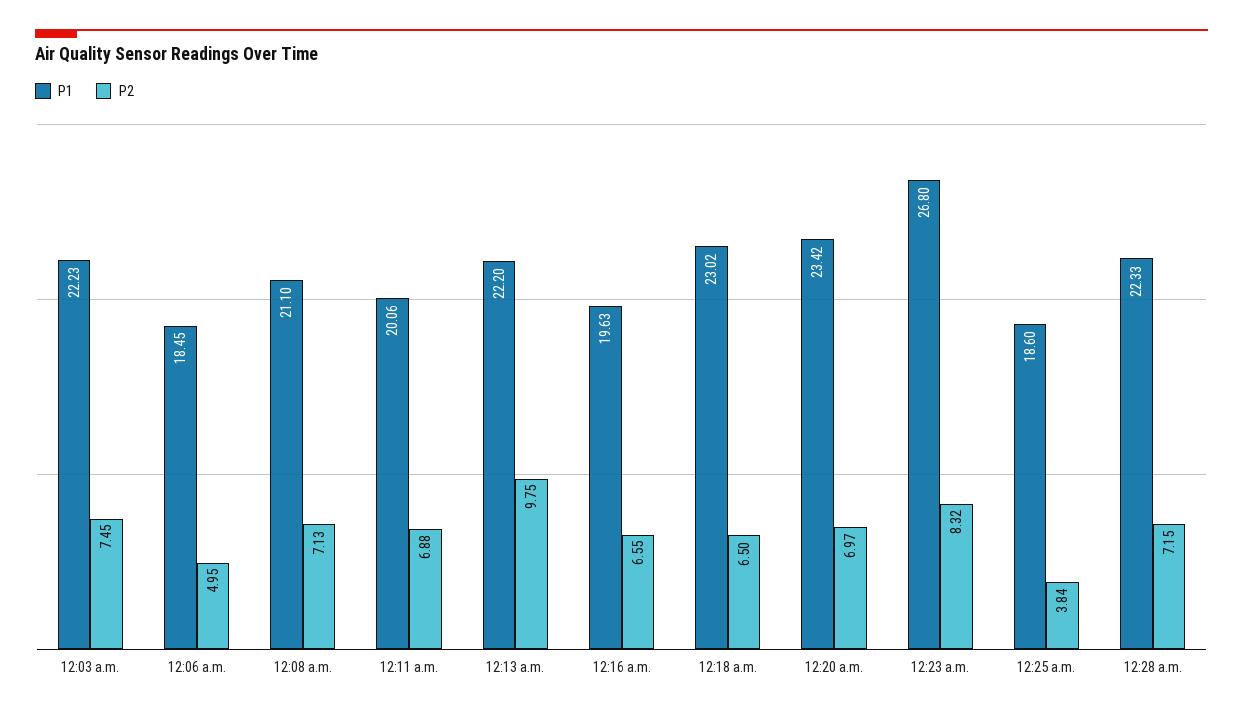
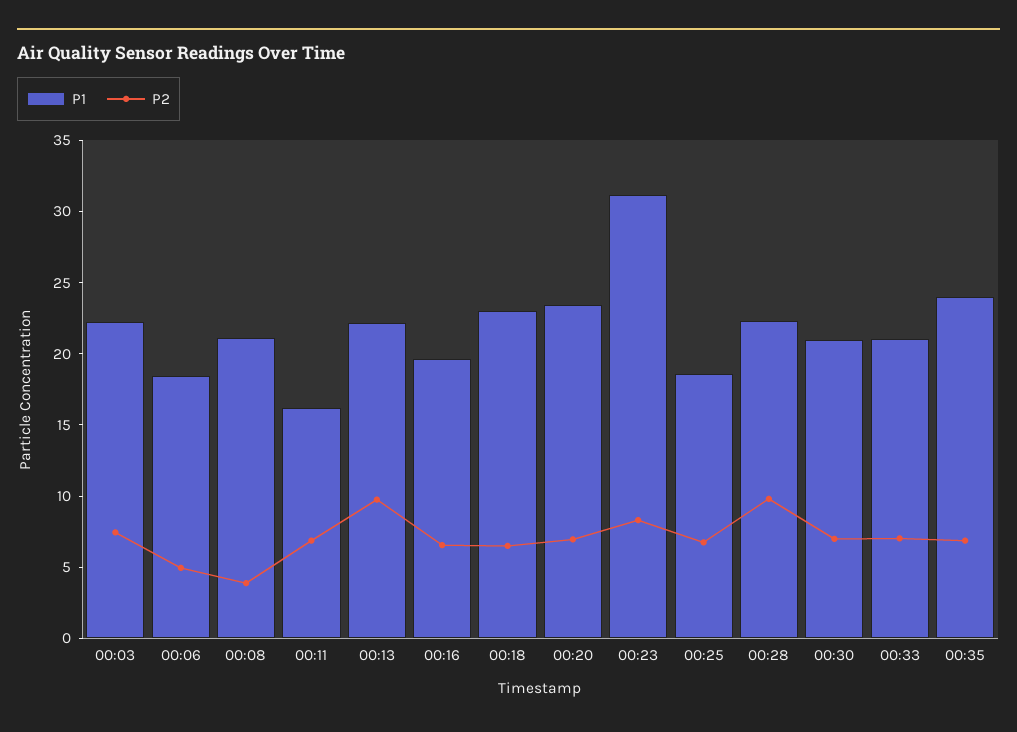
P2, 12:08 a.m.: 7.13 -> 4
P1, 12:11 a.m.: 20.06 -> 16
P1, 12:23 a.m.: 26.8 -> 31
P2, 12:25 a.m.: 3.84 -> 7
P2, 12:28 a.m.: 7.15 -> 10
P1, 00:30: none -> 21
P2, 00:30: none -> 7
P1, 00:33: none -> 21
P2, 00:33: none -> 7
P1, 00:35: none -> 24
P2, 00:35: none -> 7

